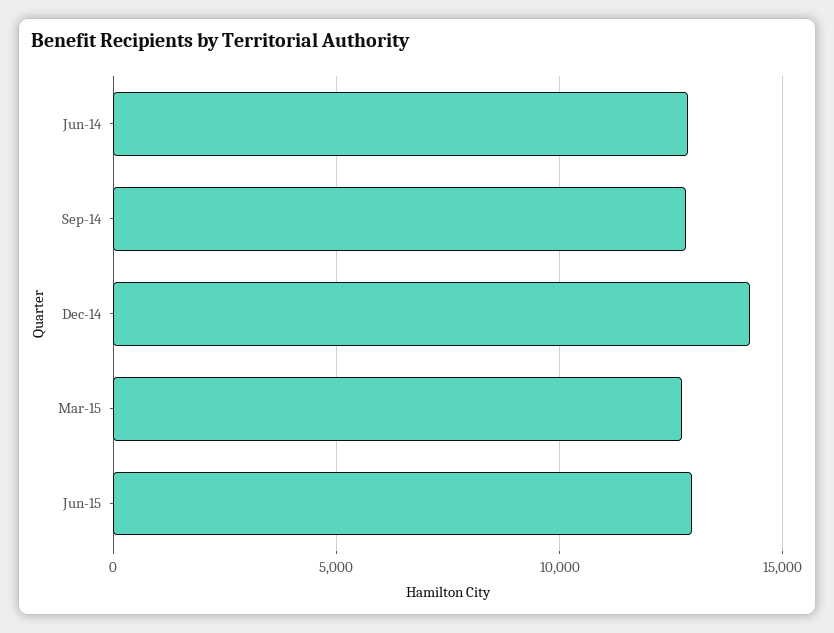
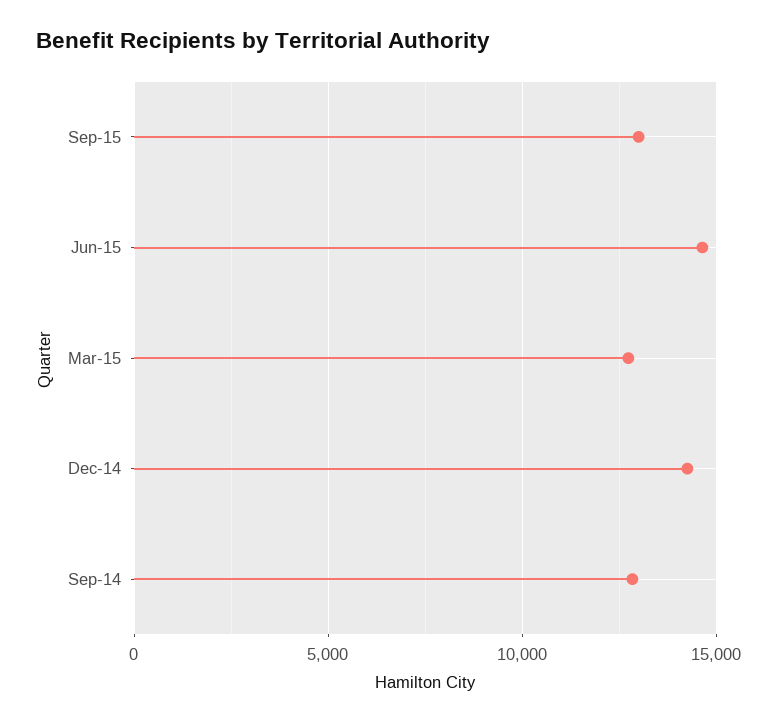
Jun-14: 13000 -> none
Jun-15: 13000 -> 14500
Sep-15: none -> 13000

